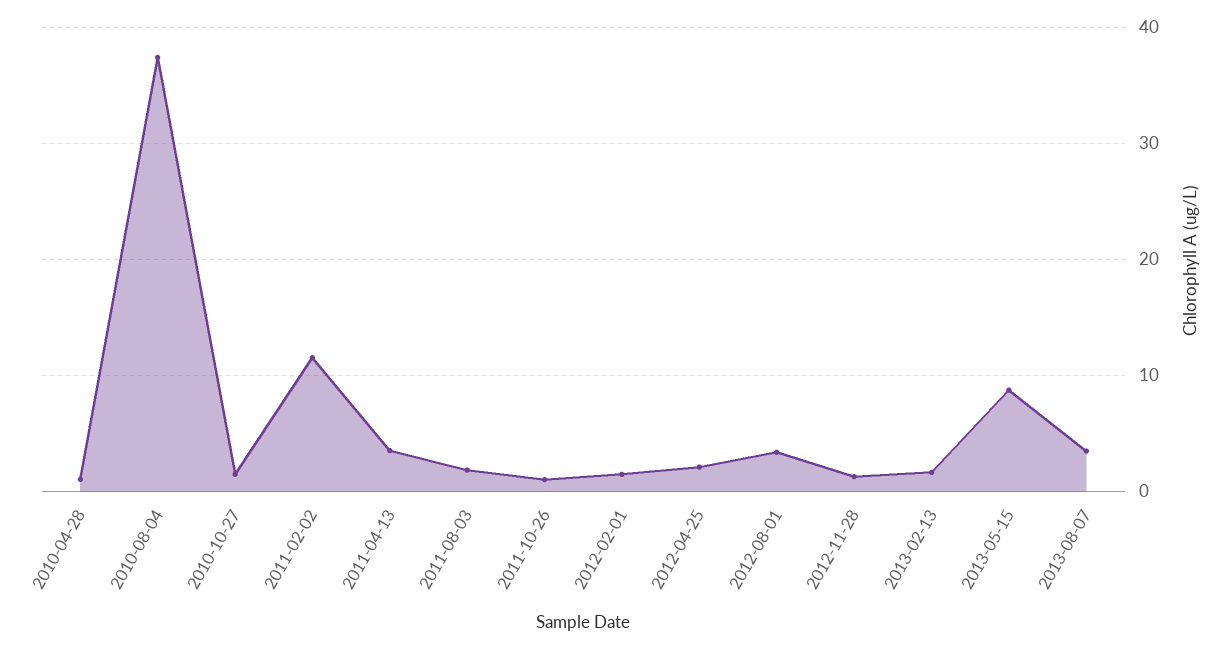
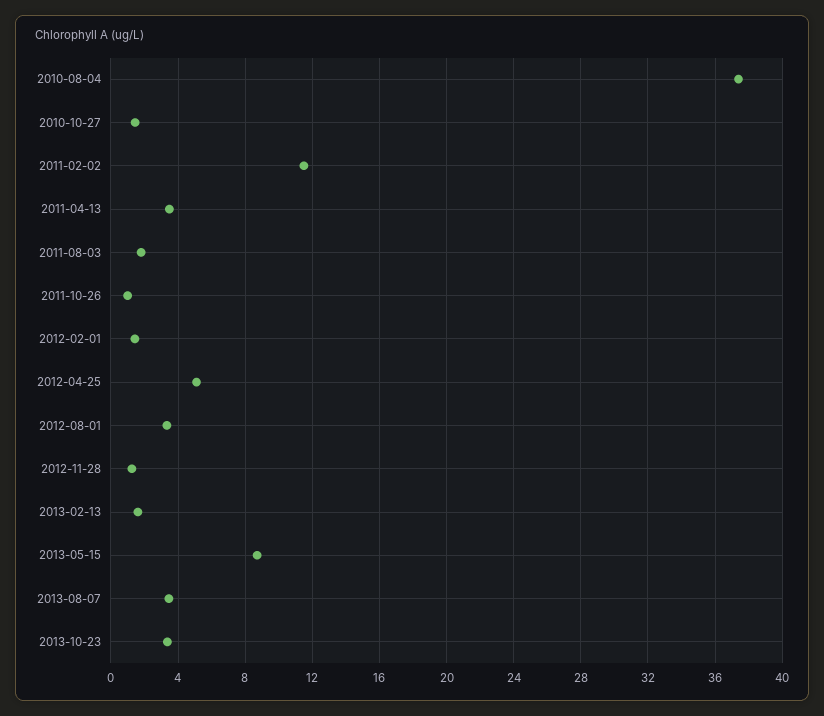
2010-04-28: 1 -> none
2012-04-25: 2 -> 5
2013-10-23: none -> 3.5

